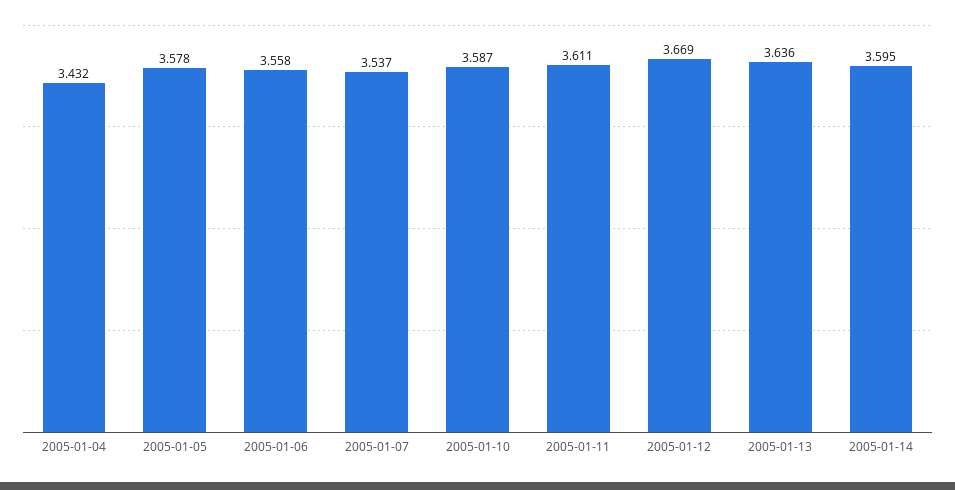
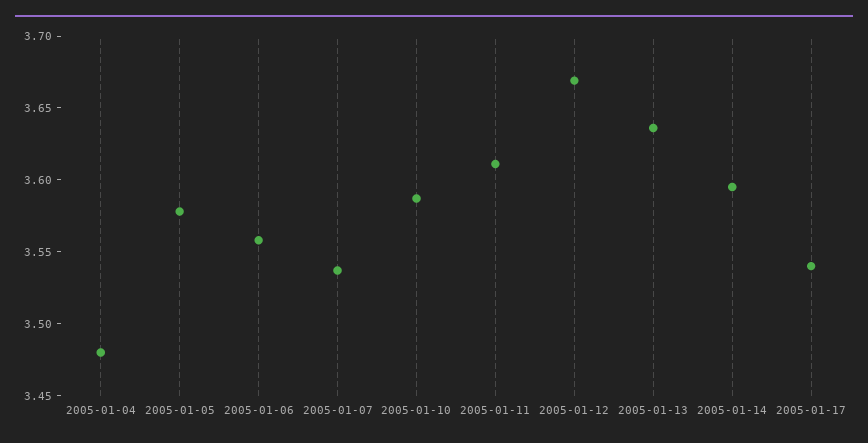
2005-01-04: 3.432 -> 3.48
2005-01-17: none -> 3.54

